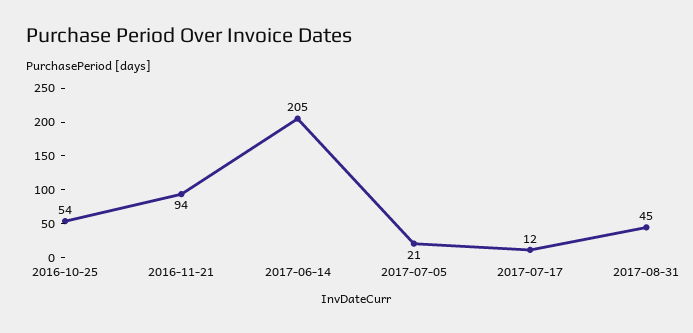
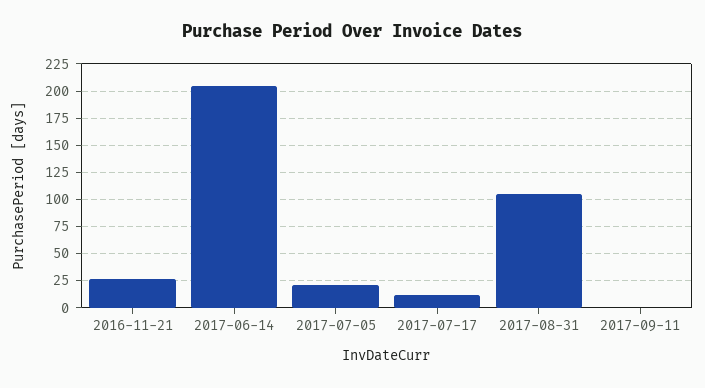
2016-10-25: 54 -> none
2016-11-21: 94 -> 25
2017-08-31: 45 -> 100
2017-09-11: none -> 0

